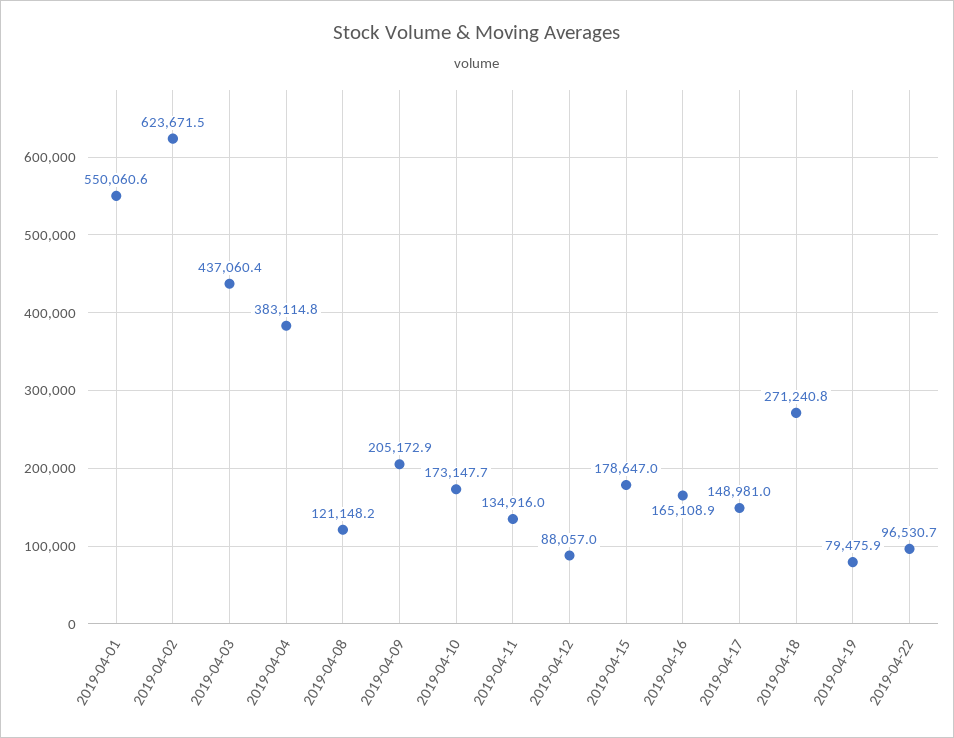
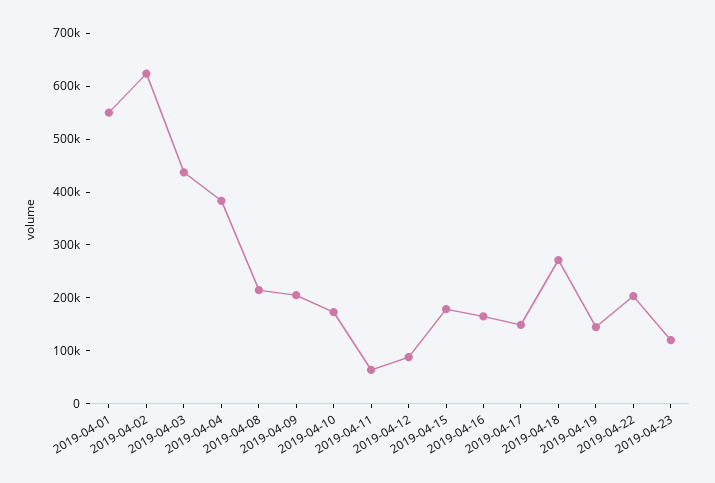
2019-04-08: 121148.2 -> 220000
2019-04-11: 134916 -> 60000
2019-04-19: 79475.9 -> 140000
2019-04-22: 96530.7 -> 200000
2019-04-23: none -> 120000

